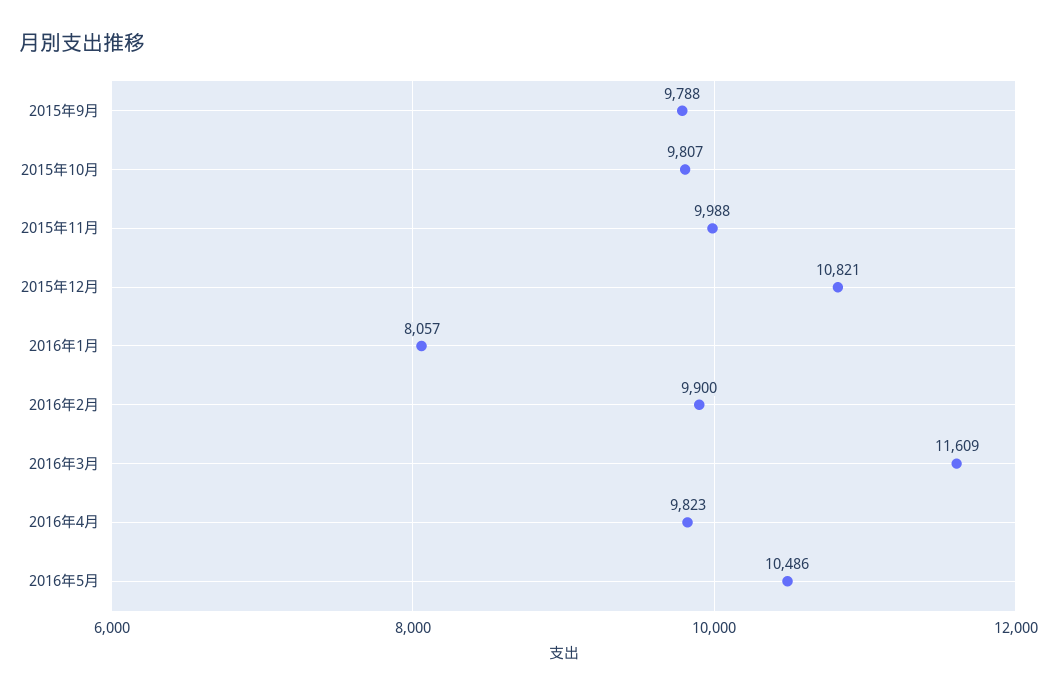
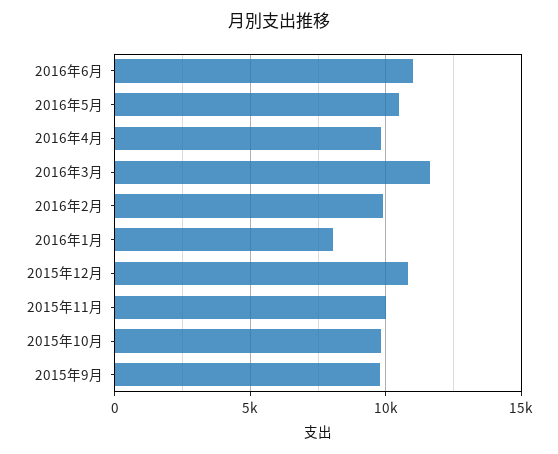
2016年6月: none -> 11000

